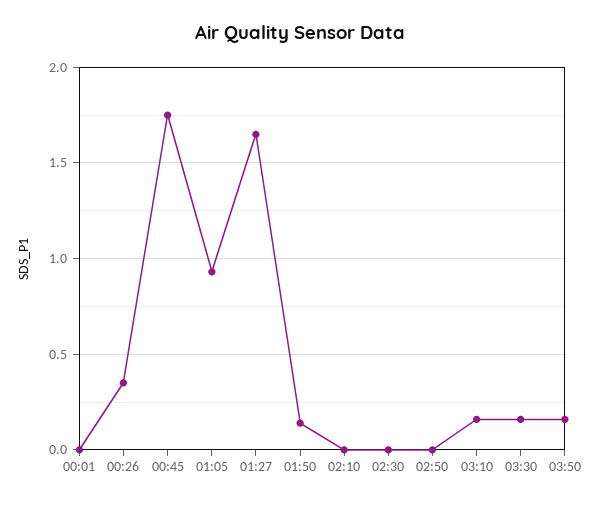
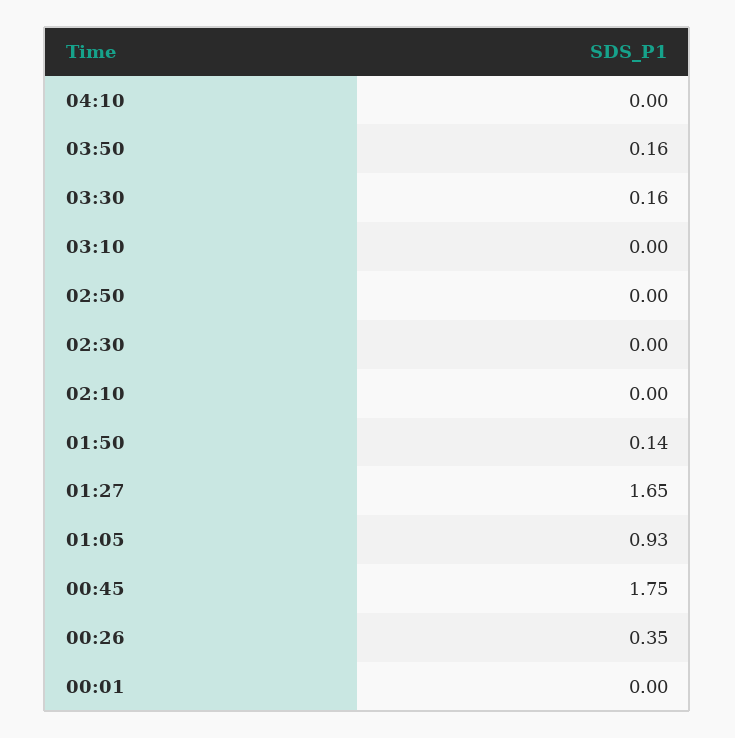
03:10: 0.15 -> 0
04:10: none -> 0

